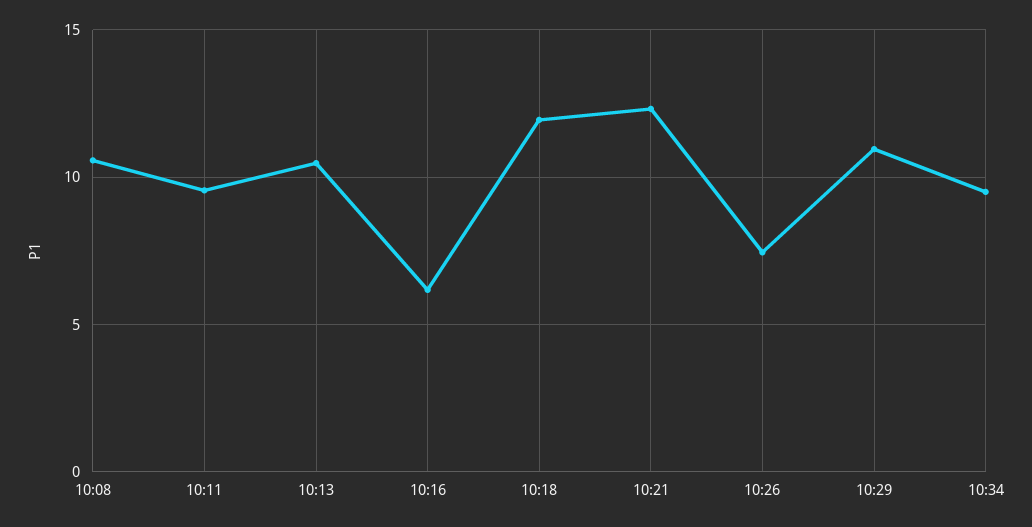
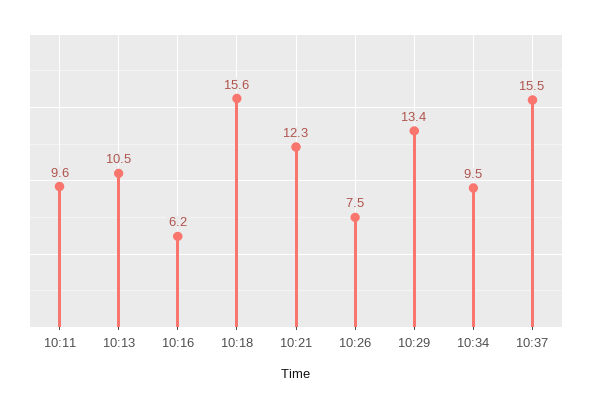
10:08: 10.5 -> none
10:18: 12 -> 15.6
10:29: 11 -> 13.4
10:37: none -> 15.5

